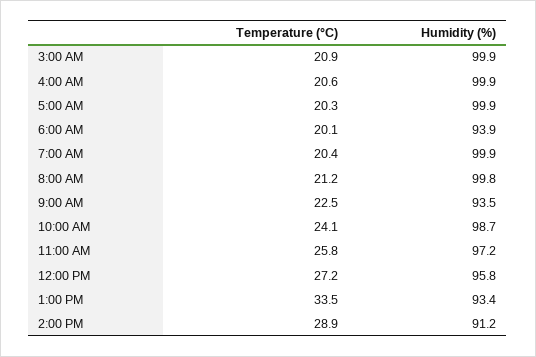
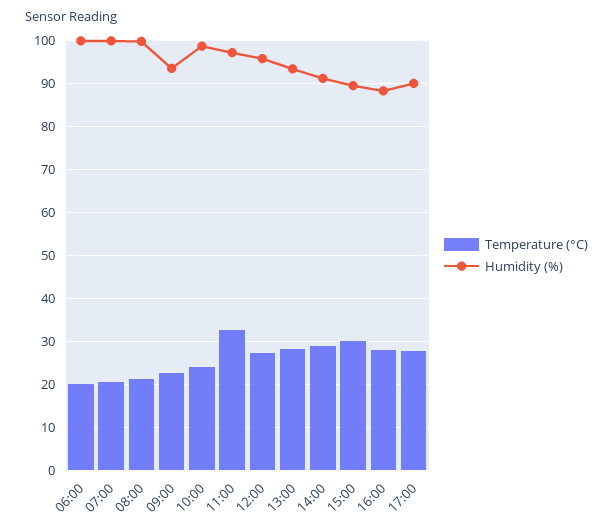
Temperature (°C), 3:00 AM: 20.9 -> none
Humidity (%), 3:00 AM: 99.9 -> none
Temperature (°C), 4:00 AM: 20.6 -> none
Humidity (%), 4:00 AM: 99.9 -> none
Temperature (°C), 5:00 AM: 20.3 -> none
Humidity (%), 5:00 AM: 99.9 -> none
Humidity (%), 6:00 AM: 93.9 -> 100
Temperature (°C), 11:00 AM: 25.8 -> 32
Temperature (°C), 1:00 PM: 33.5 -> 28
Temperature (°C), 15:00: none -> 30
Humidity (%), 15:00: none -> 90
Temperature (°C), 16:00: none -> 28
Humidity (%), 16:00: none -> 88
Temperature (°C), 17:00: none -> 28
Humidity (%), 17:00: none -> 90

